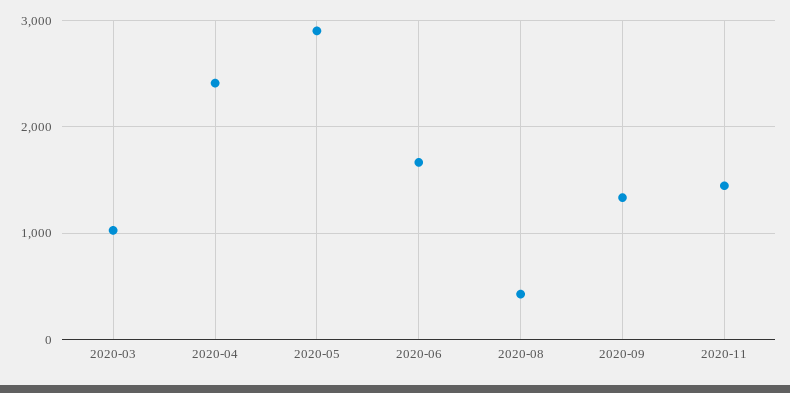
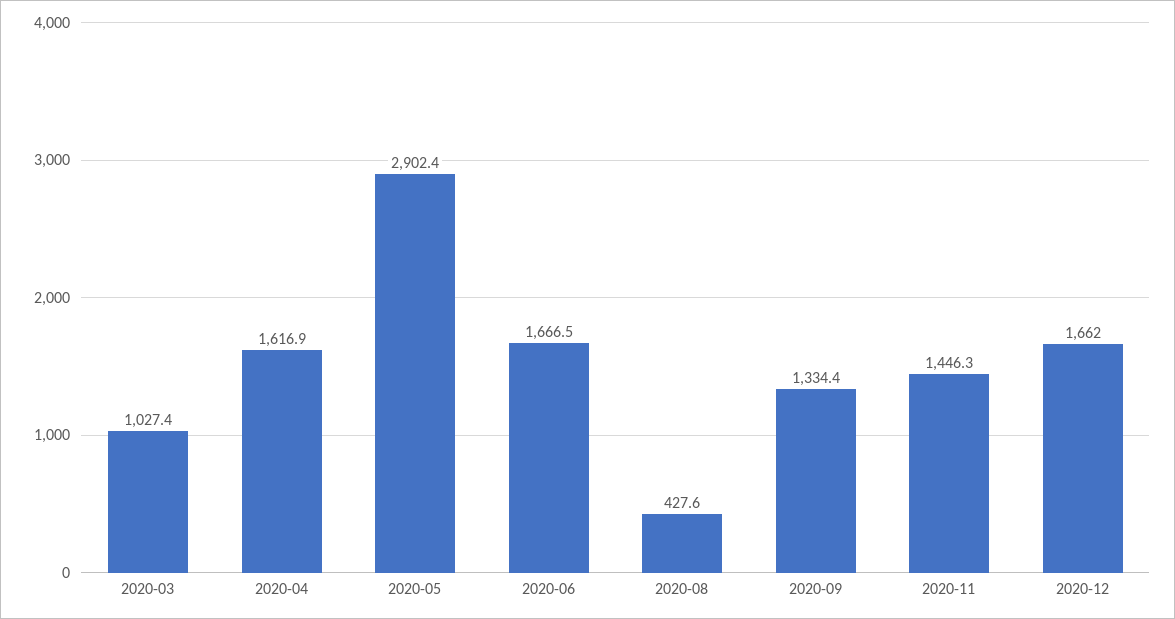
2020-04: 2400 -> 1616.9
2020-12: none -> 1662

